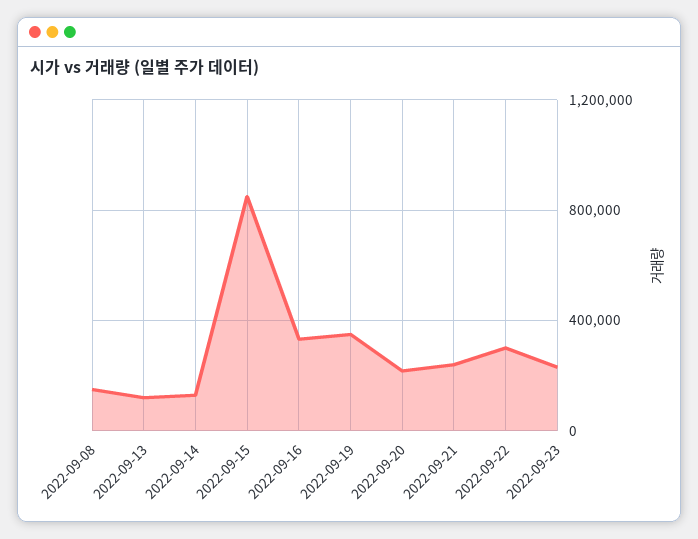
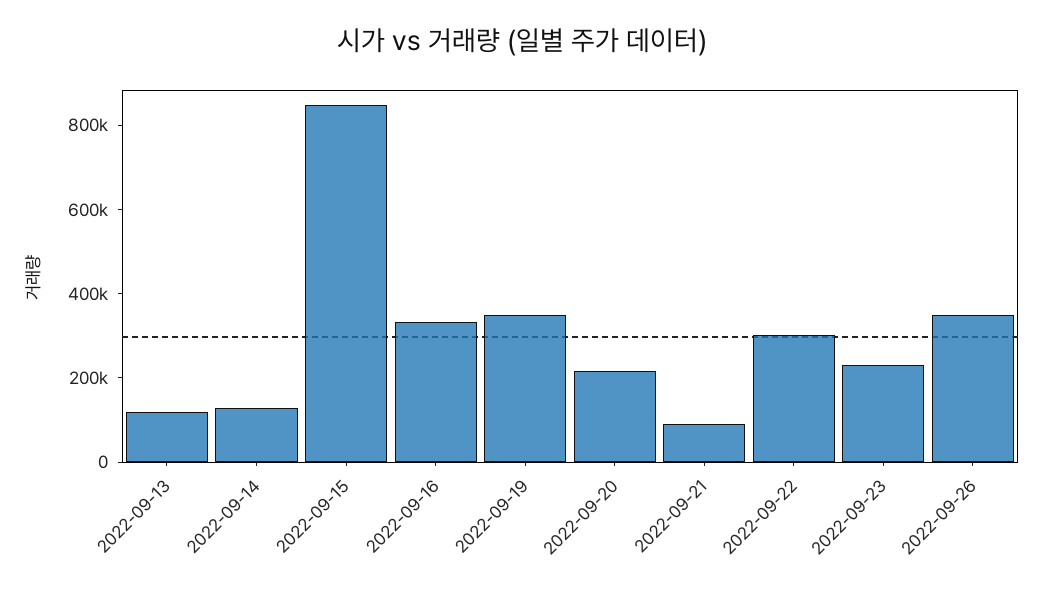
2022-09-08: 150000 -> none
2022-09-21: 250000 -> 100000
2022-09-26: none -> 350000

